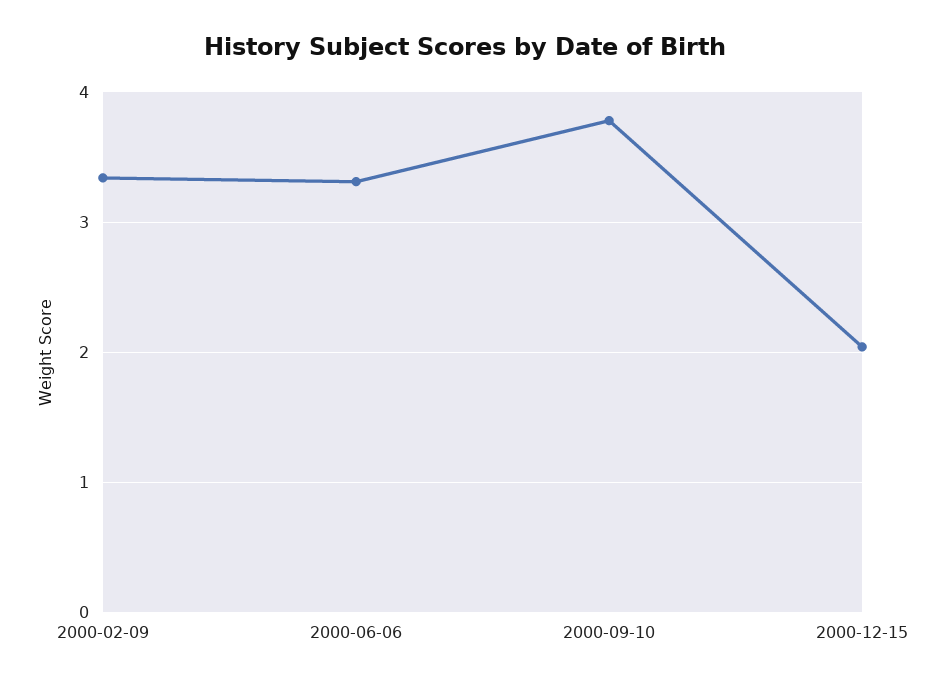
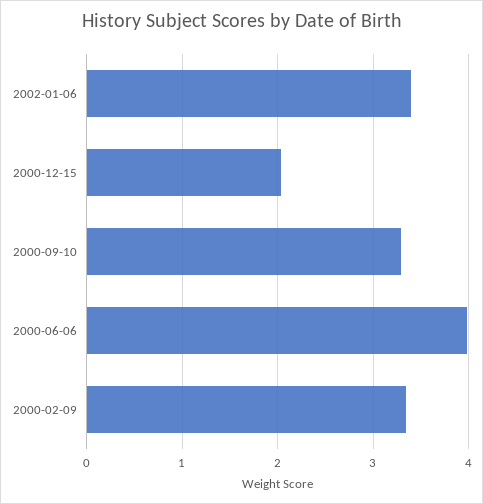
2000-06-06: 3.3 -> 4
2000-09-10: 3.8 -> 3.3
2002-01-06: none -> 3.4

